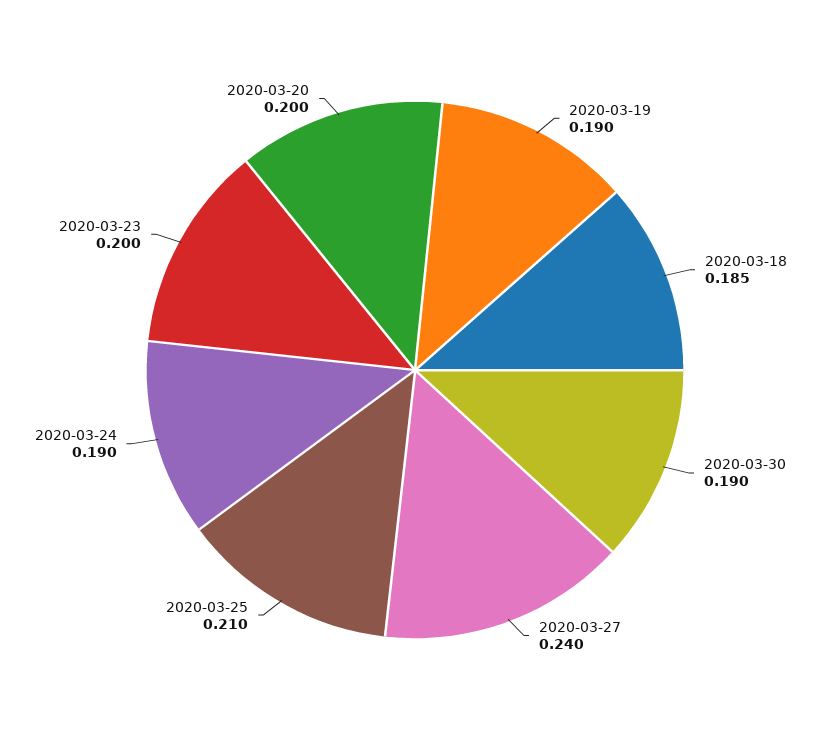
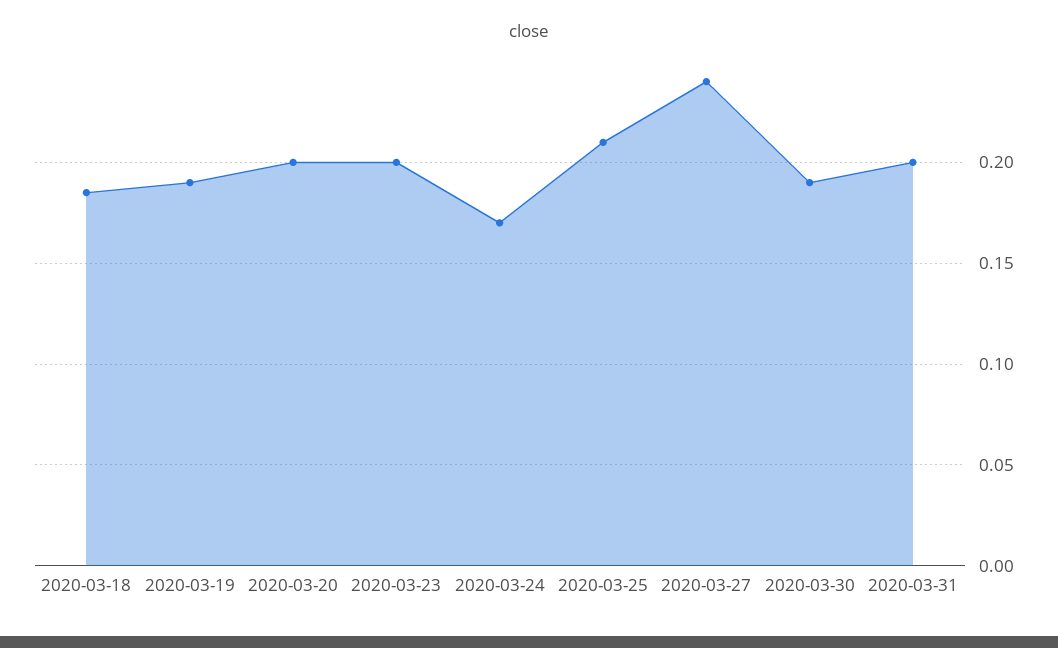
2020-03-24: 0.19 -> 0.17
2020-03-31: none -> 0.2

